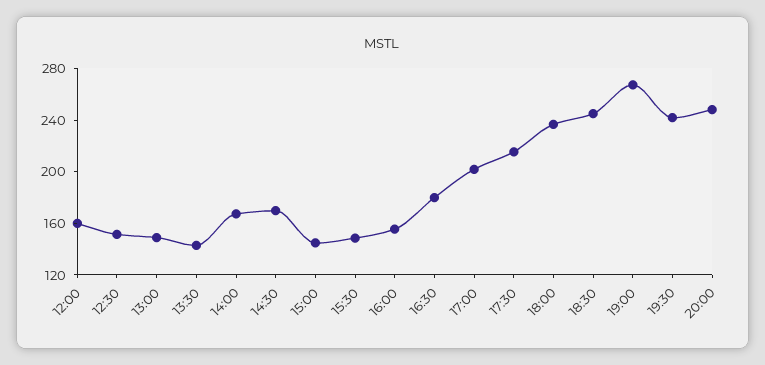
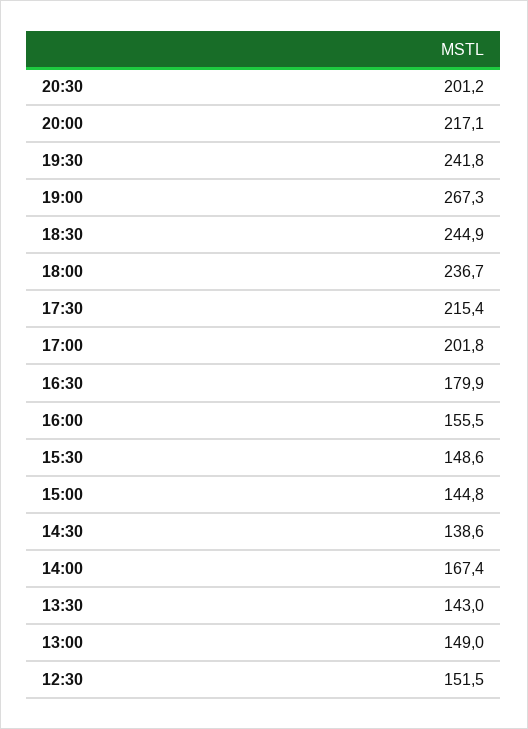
12:00: 160 -> none
14:30: 170 -> 138.6
20:00: 250 -> 217.1
20:30: none -> 201.2

